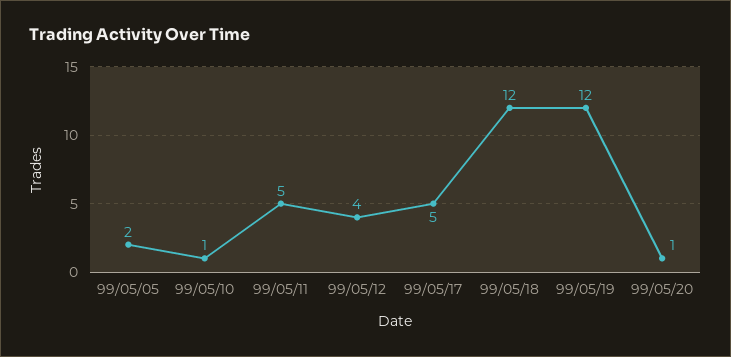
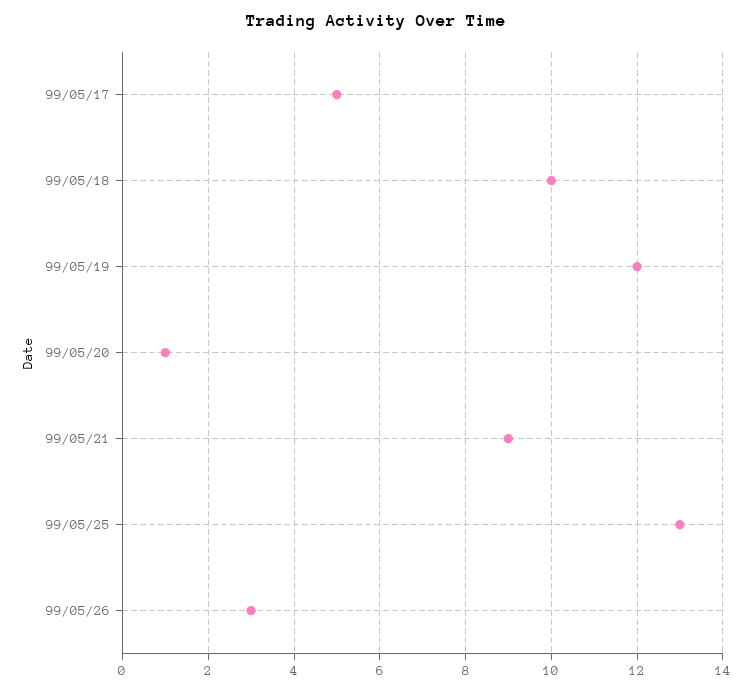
99/05/05: 2 -> none
99/05/10: 1 -> none
99/05/11: 5 -> none
99/05/12: 4 -> none
99/05/18: 12 -> 10
99/05/21: none -> 9
99/05/25: none -> 13
99/05/26: none -> 3

